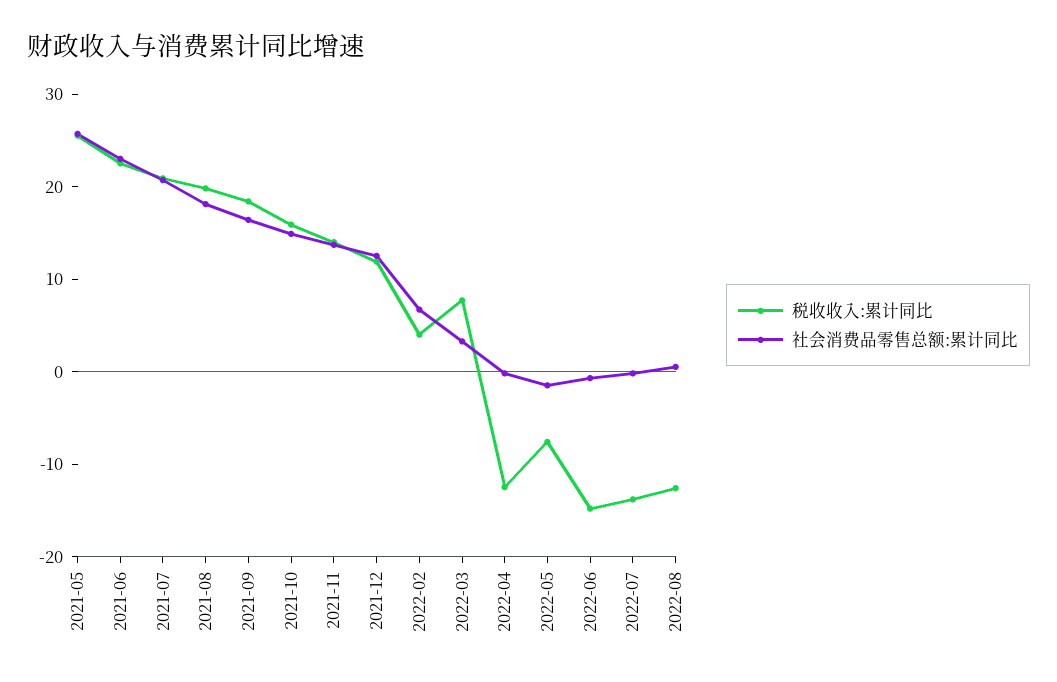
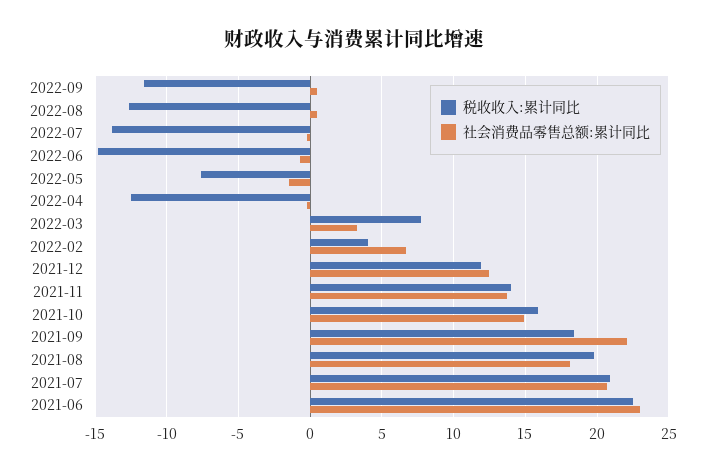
税收收入:累计同比, 2021-05: 26 -> none
社会消费品零售总额:累计同比, 2021-05: 26 -> none
社会消费品零售总额:累计同比, 2021-09: 16 -> 22
税收收入:累计同比, 2022-09: none -> -11.5
社会消费品零售总额:累计同比, 2022-09: none -> 0.5

